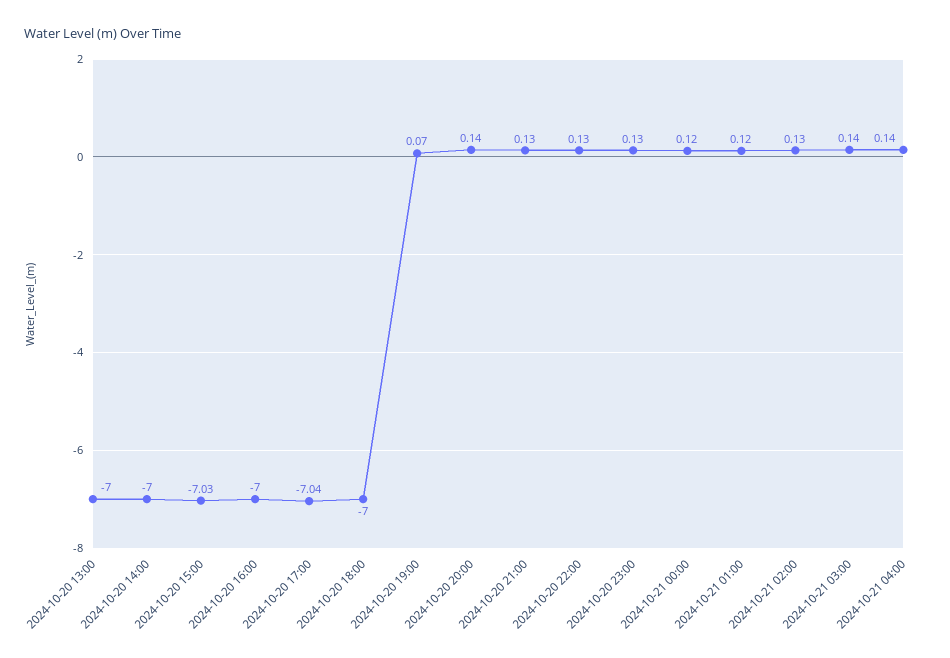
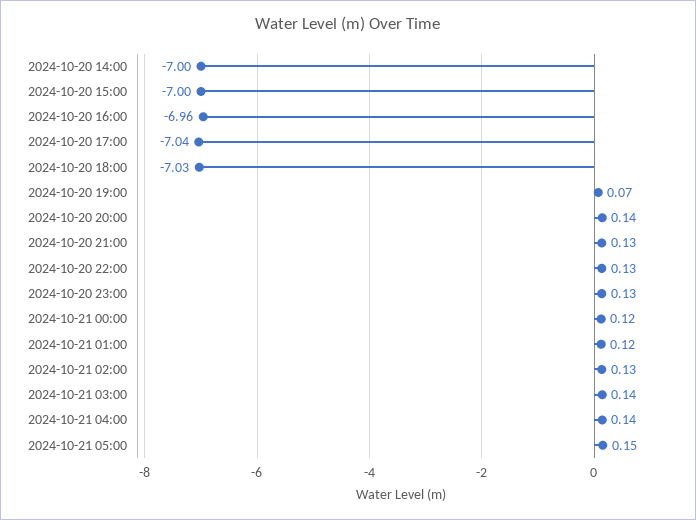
2024-10-20 13:00: -7 -> none
2024-10-20 15:00: -7.03 -> -7
2024-10-20 16:00: -7 -> -6.96
2024-10-20 18:00: -7 -> -7.03
2024-10-21 05:00: none -> 0.15

